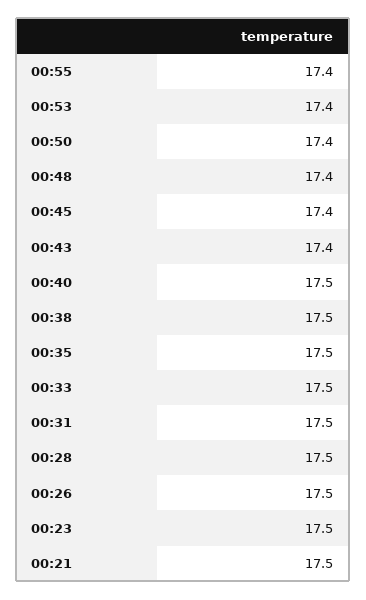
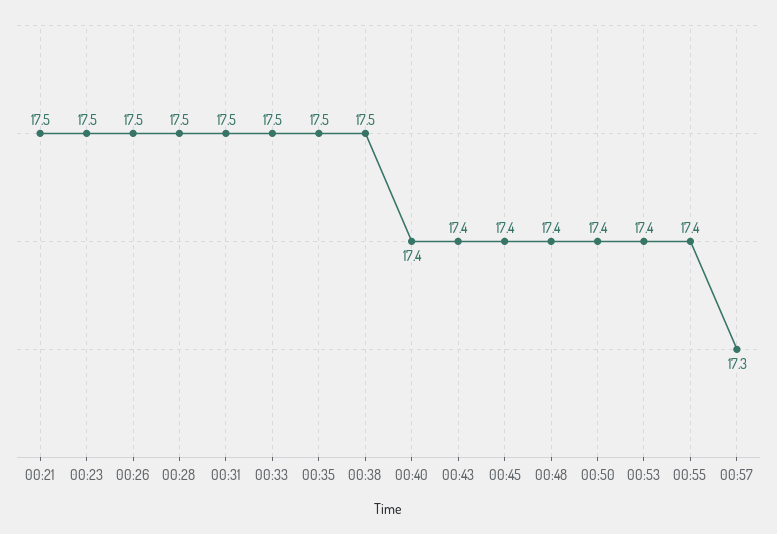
00:40: 17.5 -> 17.4
00:57: none -> 17.3

